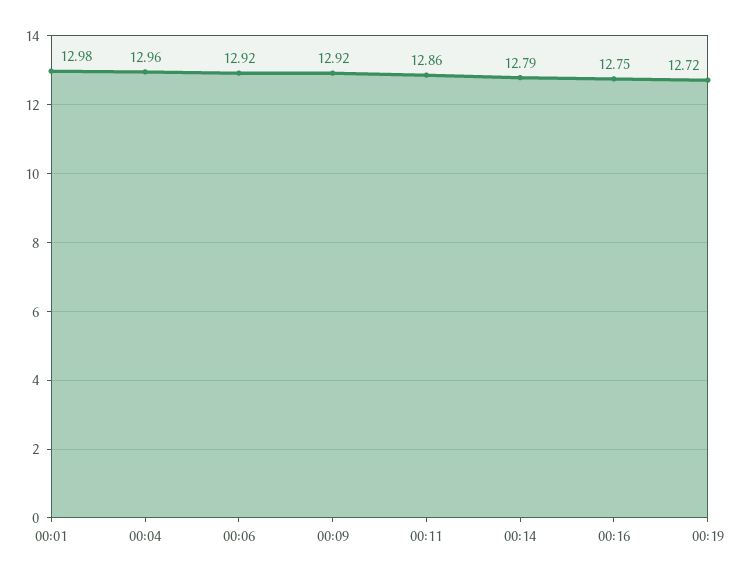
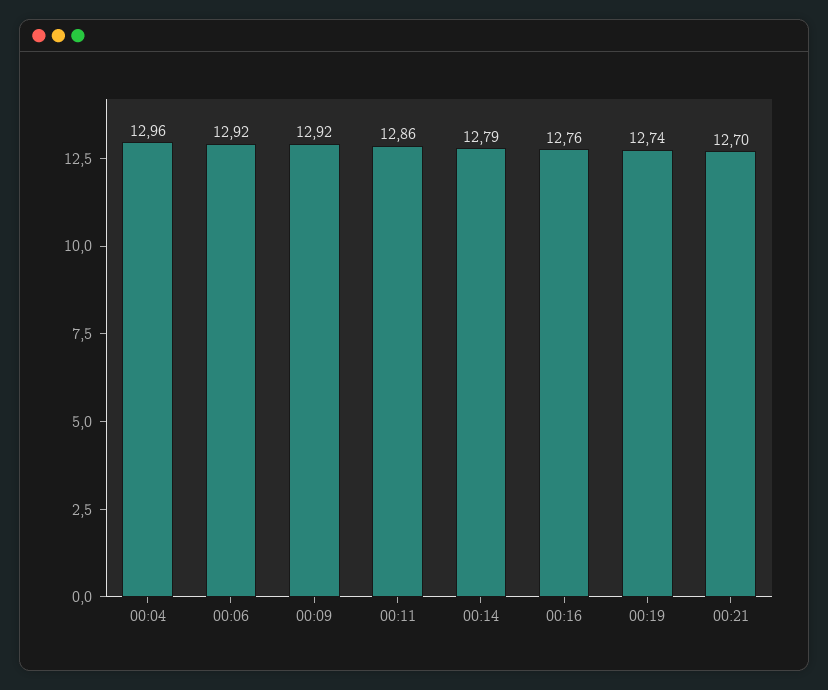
00:01: 12.98 -> none
00:16: 12.75 -> 12.76
00:19: 12.72 -> 12.74
00:21: none -> 12.7

